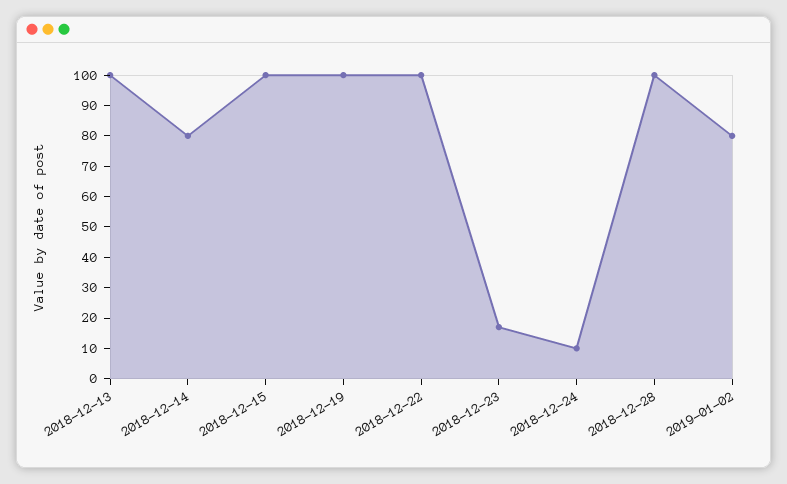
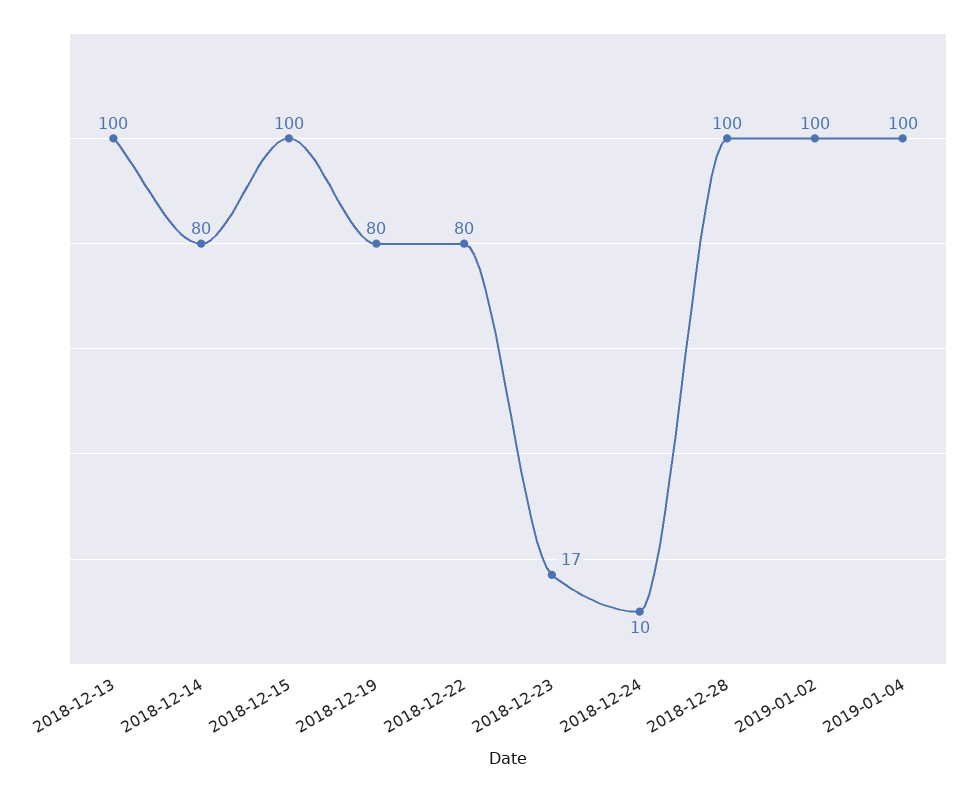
2018-12-19: 100 -> 80
2018-12-22: 100 -> 80
2019-01-02: 80 -> 100
2019-01-04: none -> 100

